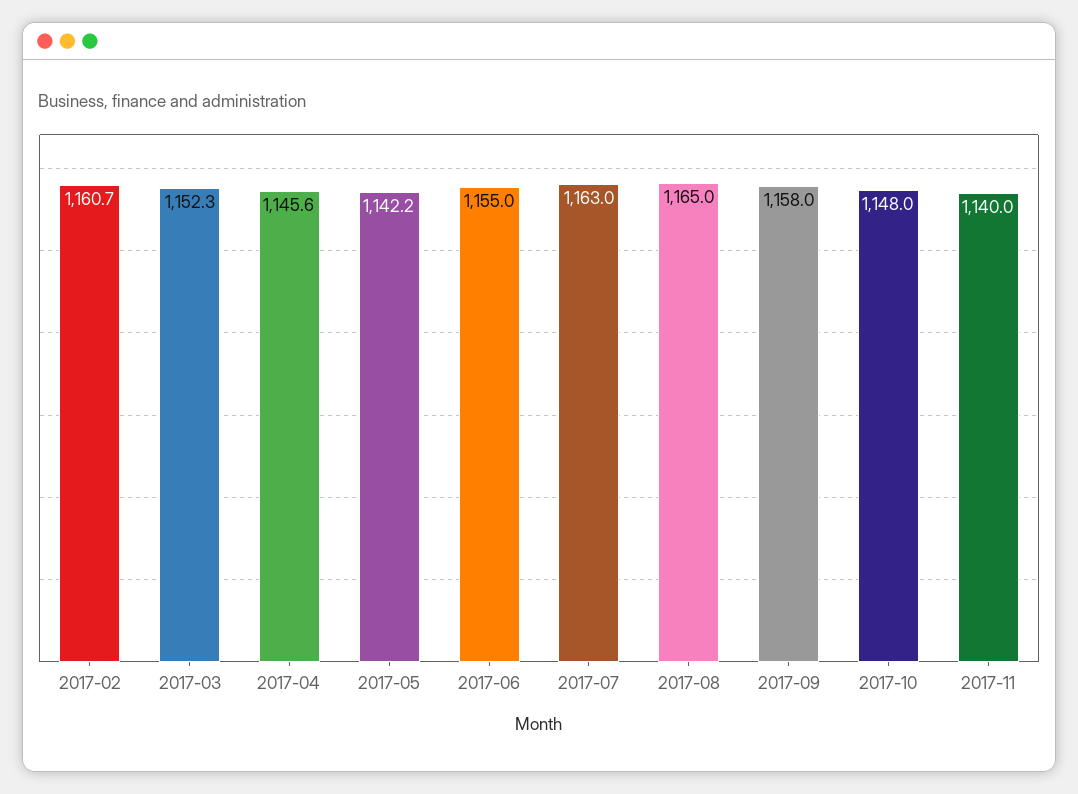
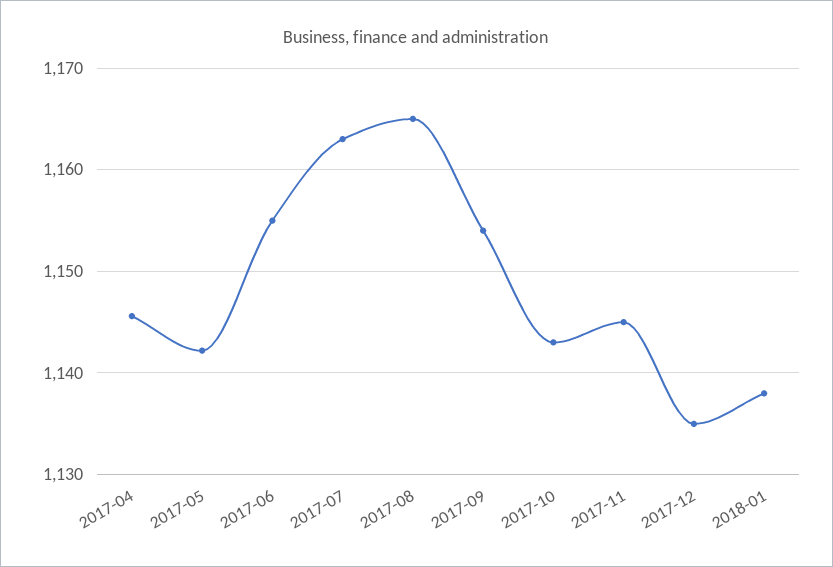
2017-02: 1160.7 -> none
2017-03: 1152.3 -> none
2017-09: 1158 -> 1154
2017-10: 1148 -> 1143
2017-11: 1140 -> 1145
2017-12: none -> 1135
2018-01: none -> 1138

